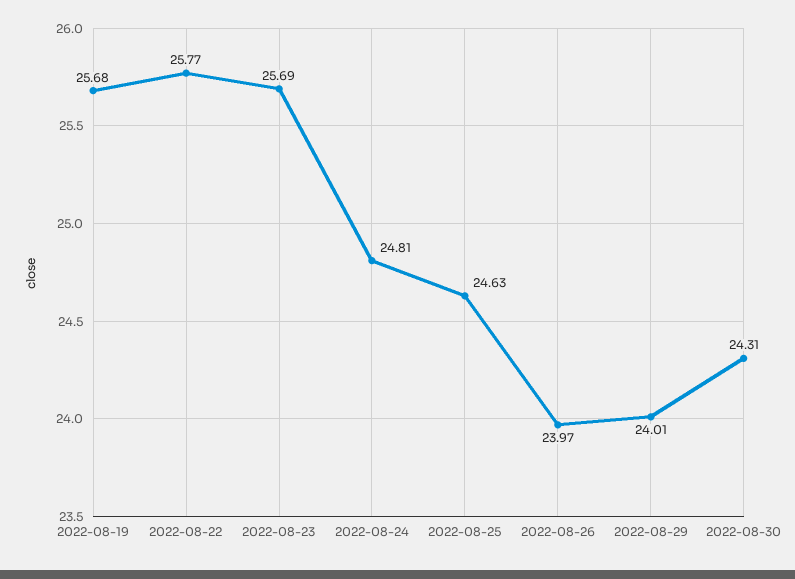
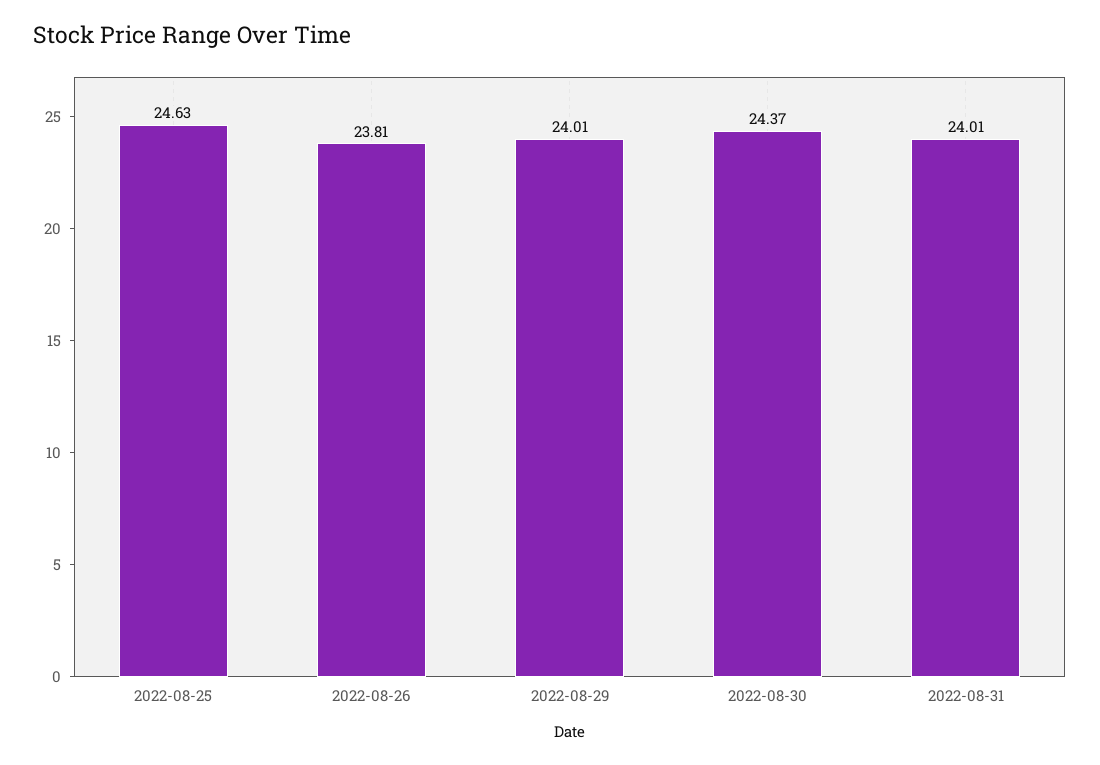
2022-08-19: 25.68 -> none
2022-08-22: 25.77 -> none
2022-08-23: 25.69 -> none
2022-08-24: 24.81 -> none
2022-08-26: 23.97 -> 23.81
2022-08-30: 24.31 -> 24.37
2022-08-31: none -> 24.01

